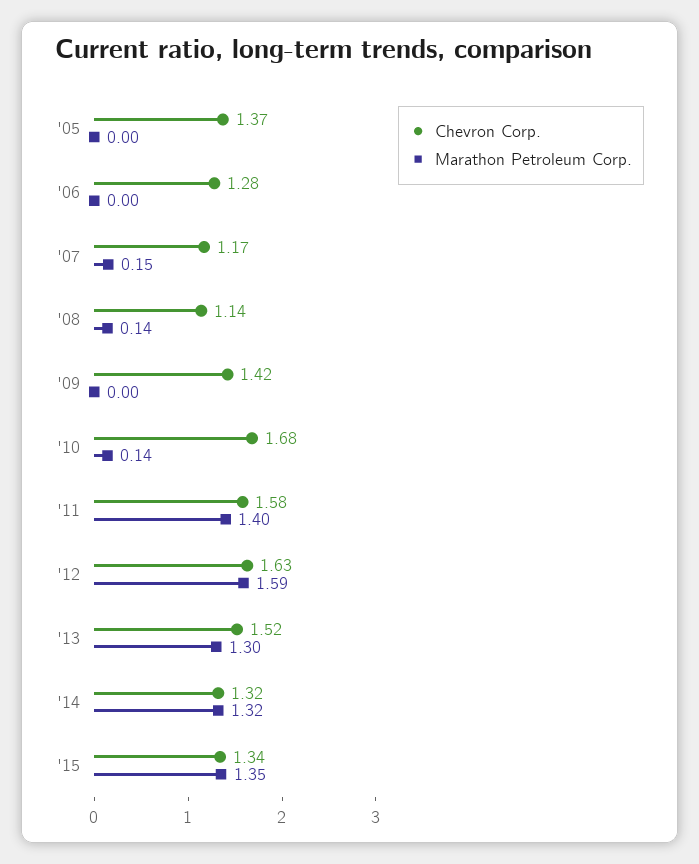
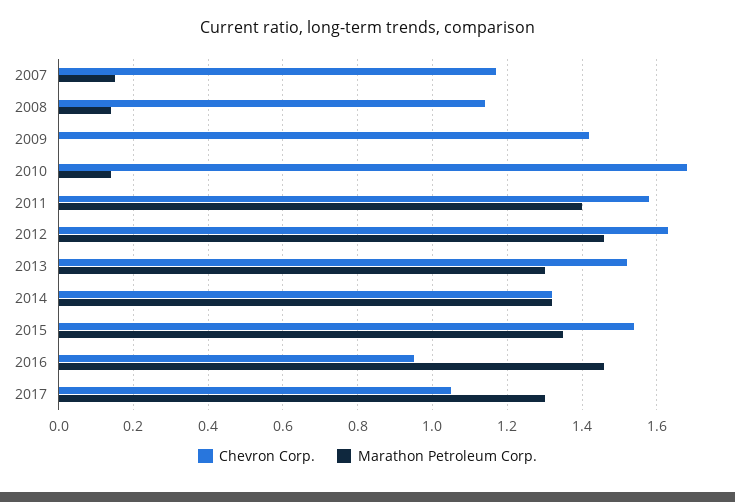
Chevron Corp., '05: 1.37 -> none
Marathon Petroleum Corp., '05: 0 -> none
Chevron Corp., '06: 1.28 -> none
Marathon Petroleum Corp., '06: 0 -> none
Marathon Petroleum Corp., '12: 1.59 -> 1.45
Chevron Corp., '15: 1.34 -> 1.55
Chevron Corp., 2016: none -> 0.95
Marathon Petroleum Corp., 2016: none -> 1.45
Chevron Corp., 2017: none -> 1.05
Marathon Petroleum Corp., 2017: none -> 1.3

